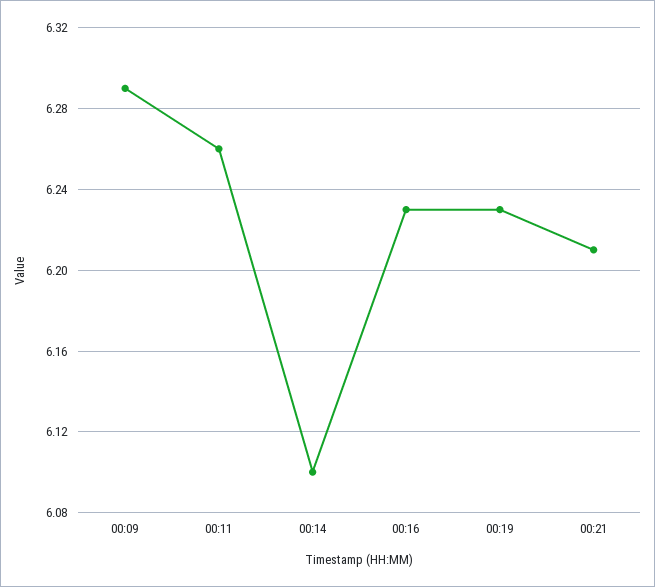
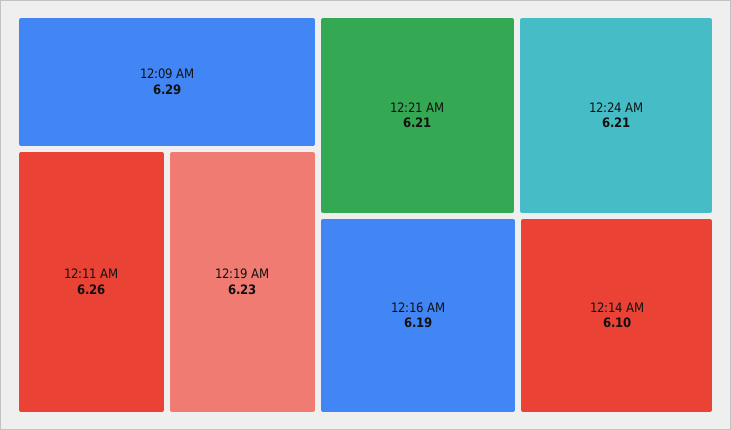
00:16: 6.23 -> 6.19
12:24 AM: none -> 6.21

